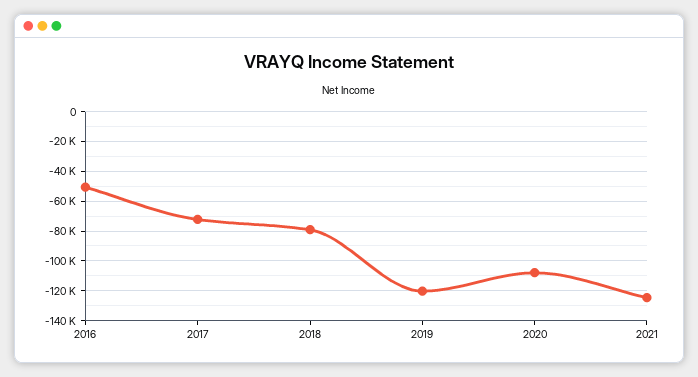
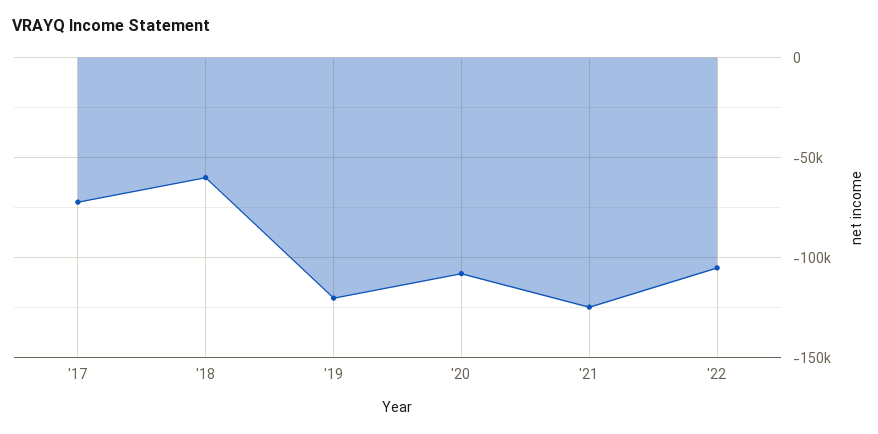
2016: -50000 -> none
2018: -80000 -> -60000
'22: none -> -105000

